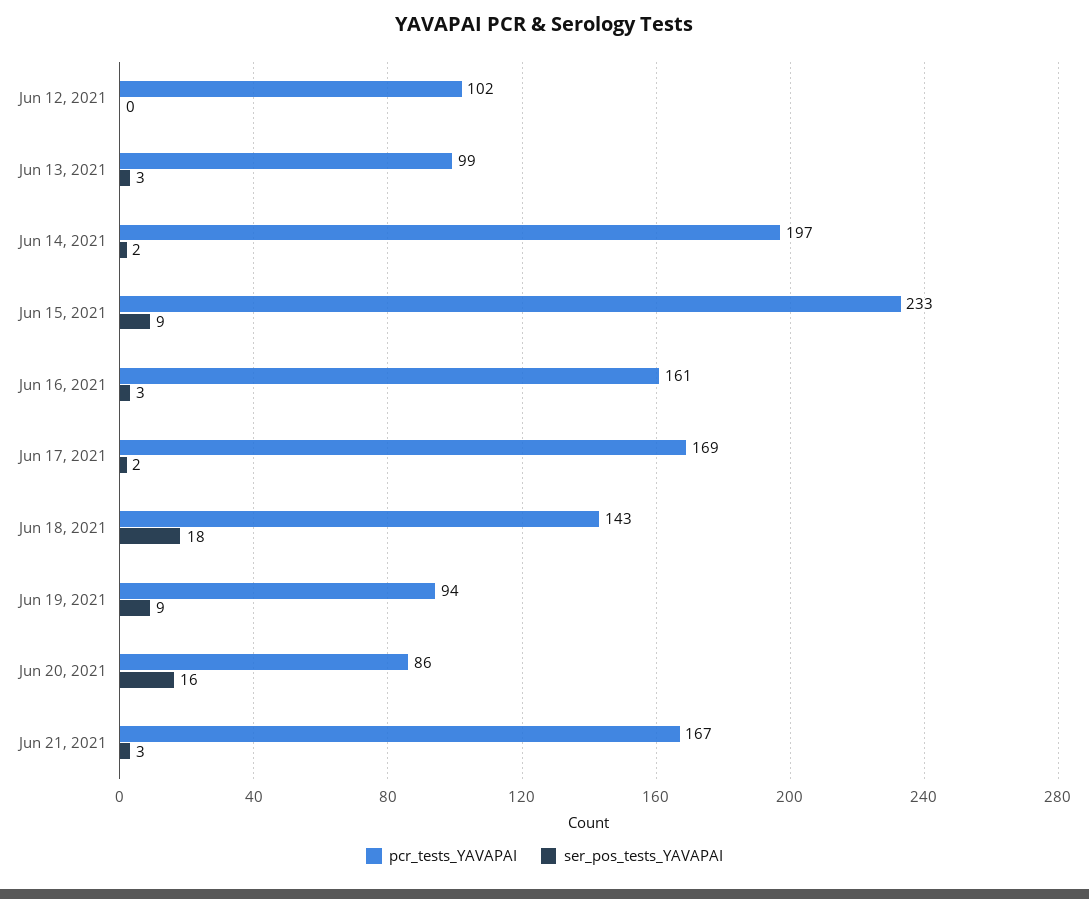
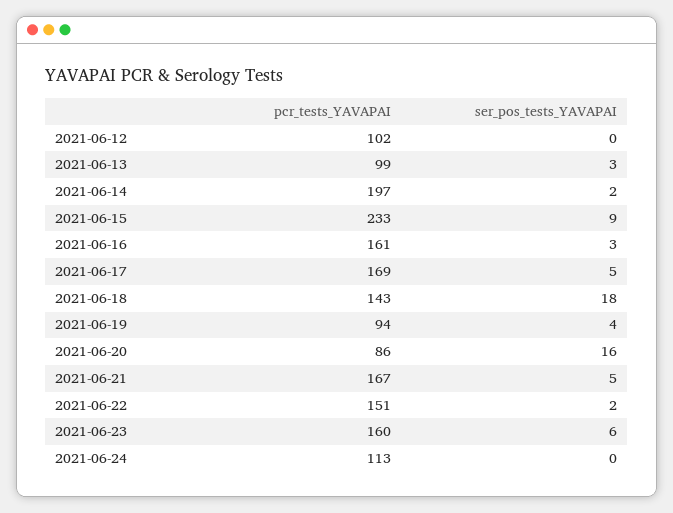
ser_pos_tests_YAVAPAI, Jun 17, 2021: 2 -> 5
ser_pos_tests_YAVAPAI, Jun 19, 2021: 9 -> 4
ser_pos_tests_YAVAPAI, Jun 21, 2021: 3 -> 5
pcr_tests_YAVAPAI, 2021-06-22: none -> 151
ser_pos_tests_YAVAPAI, 2021-06-22: none -> 2
pcr_tests_YAVAPAI, 2021-06-23: none -> 160
ser_pos_tests_YAVAPAI, 2021-06-23: none -> 6
pcr_tests_YAVAPAI, 2021-06-24: none -> 113
ser_pos_tests_YAVAPAI, 2021-06-24: none -> 0

